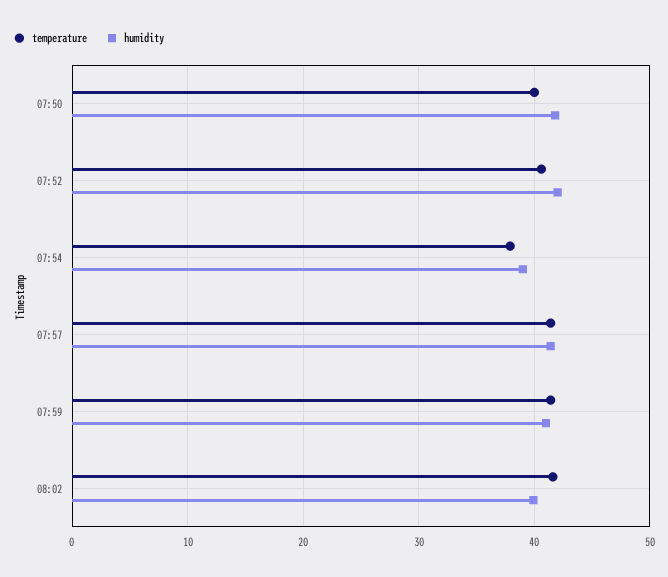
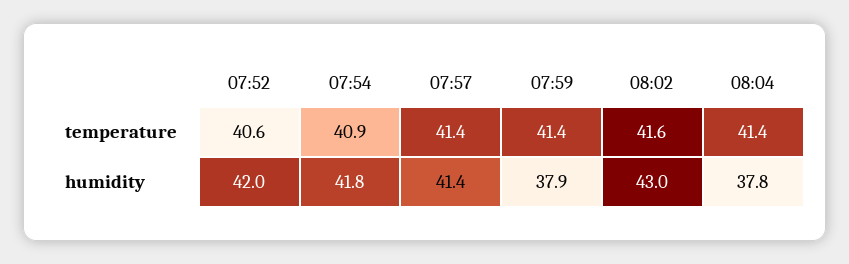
temperature, 07:50: 40 -> none
humidity, 07:50: 42 -> none
temperature, 07:54: 38 -> 40.9
humidity, 07:54: 39 -> 41.8
humidity, 07:59: 41 -> 37.9
humidity, 08:02: 40 -> 43
temperature, 08:04: none -> 41.4
humidity, 08:04: none -> 37.8

